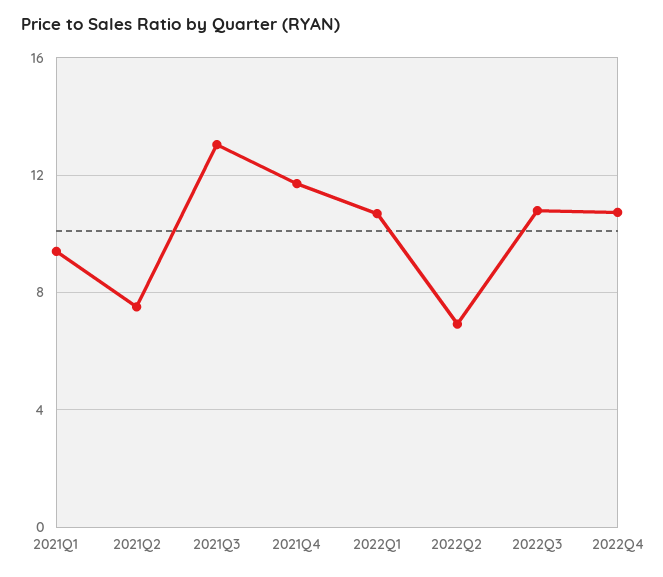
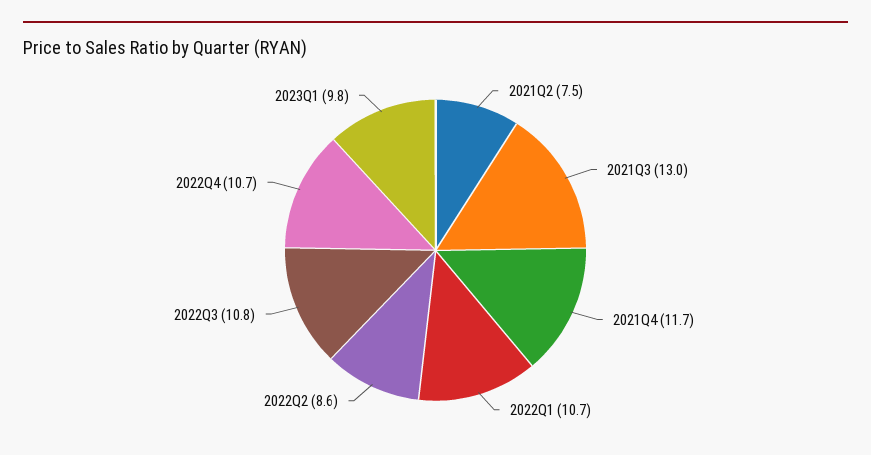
2021Q1: 9.5 -> none
2022Q2: 7 -> 8.6
2023Q1: none -> 9.8

